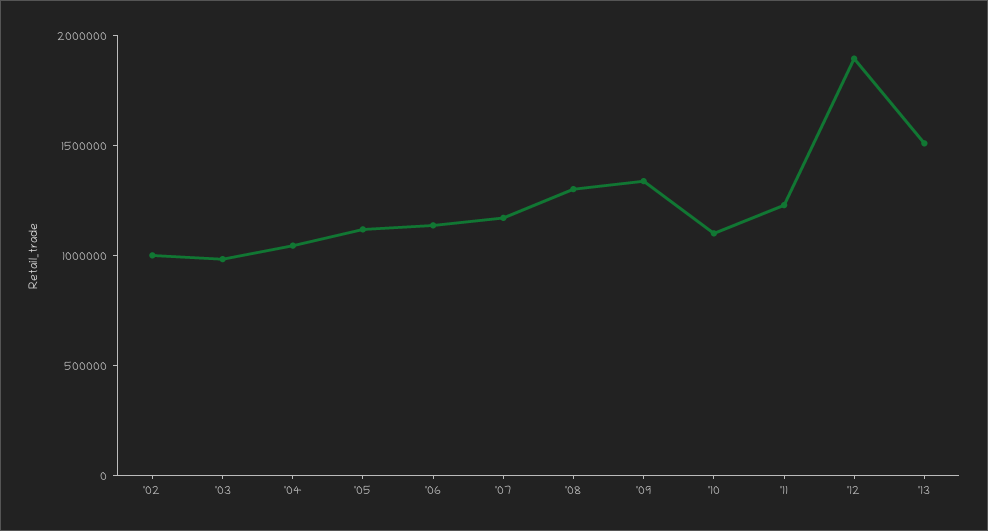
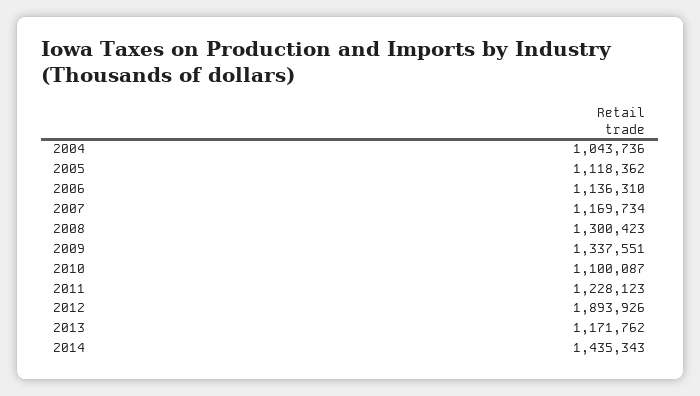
'02: 1000000 -> none
'03: 1000000 -> none
'13: 1500000 -> 1171762
2014: none -> 1435343

